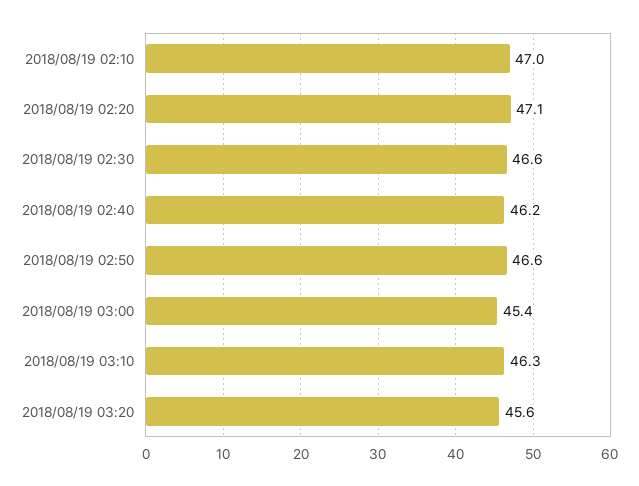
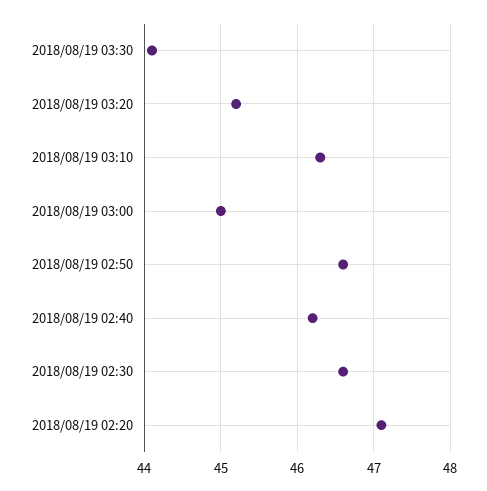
2018/08/19 02:10: 47 -> none
2018/08/19 03:00: 45.4 -> 45
2018/08/19 03:20: 45.6 -> 45.2
2018/08/19 03:30: none -> 44.1

